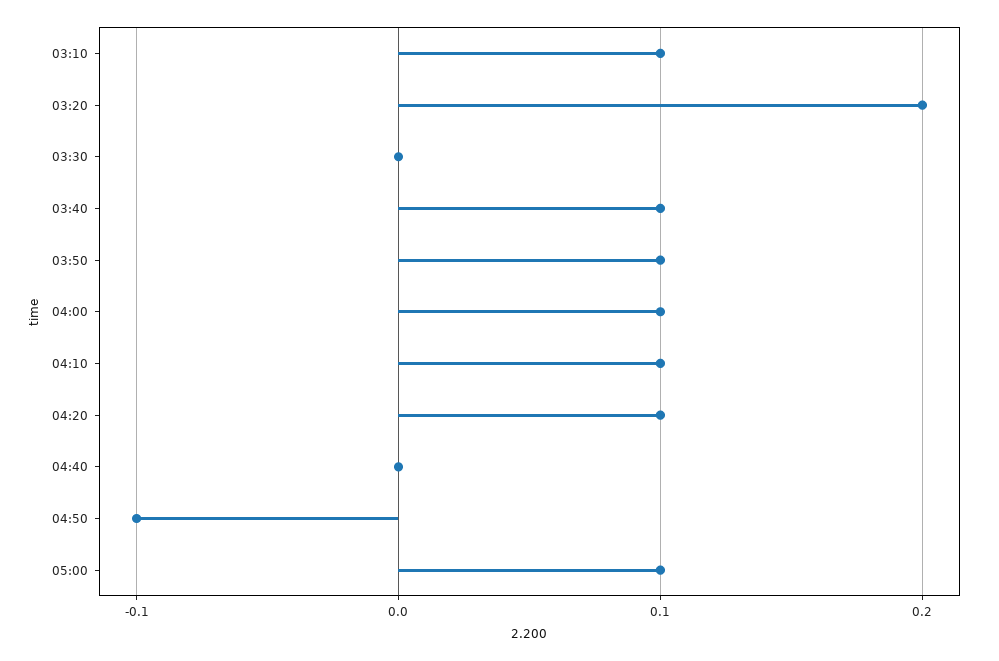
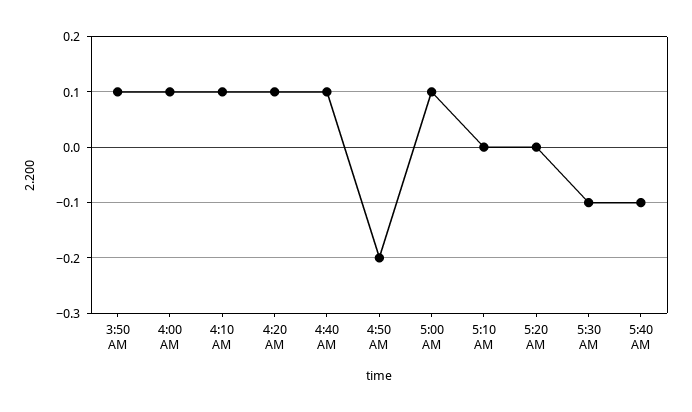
03:10: 0.1 -> none
03:20: 0.2 -> none
03:30: 0 -> none
03:40: 0.1 -> none
04:40: 0 -> 0.1
04:50: -0.1 -> -0.2
5:10 AM: none -> 0
5:20 AM: none -> 0
5:30 AM: none -> -0.1
5:40 AM: none -> -0.1

